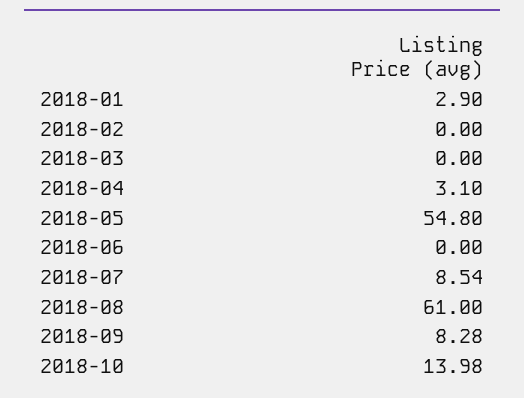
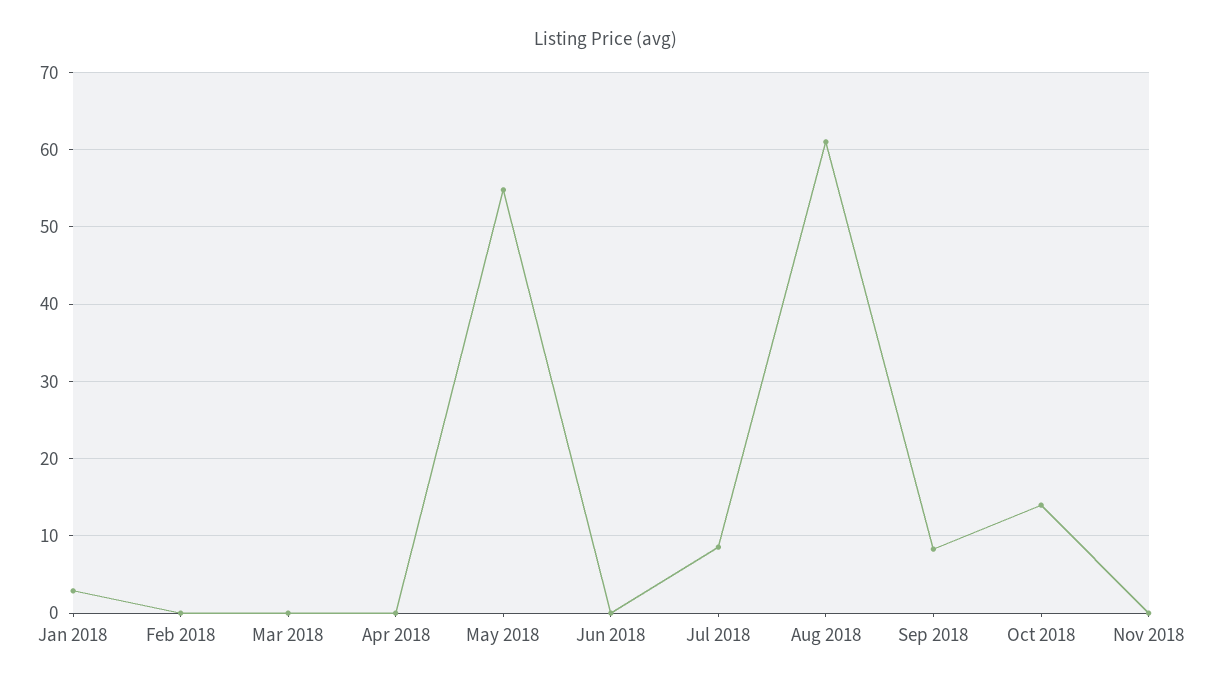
2018-04: 3.1 -> 0
Nov 2018: none -> 0

